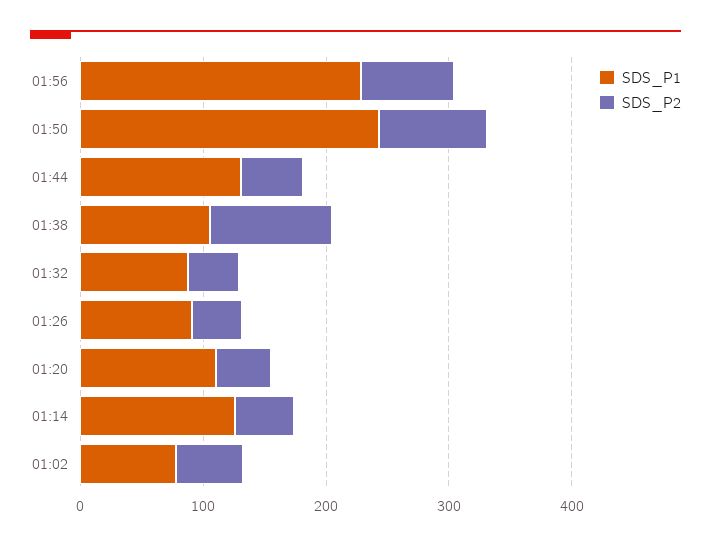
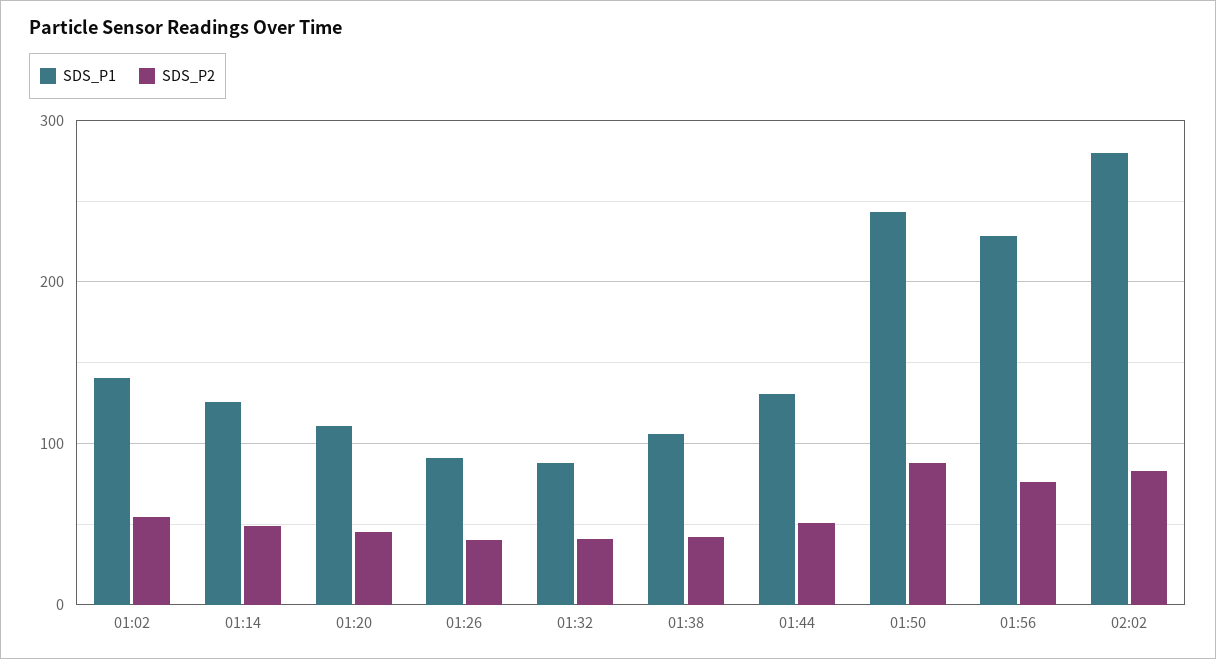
SDS_P2, 01:38: 100 -> 40
SDS_P1, 01:02: 80 -> 140
SDS_P1, 02:02: none -> 280
SDS_P2, 02:02: none -> 80

